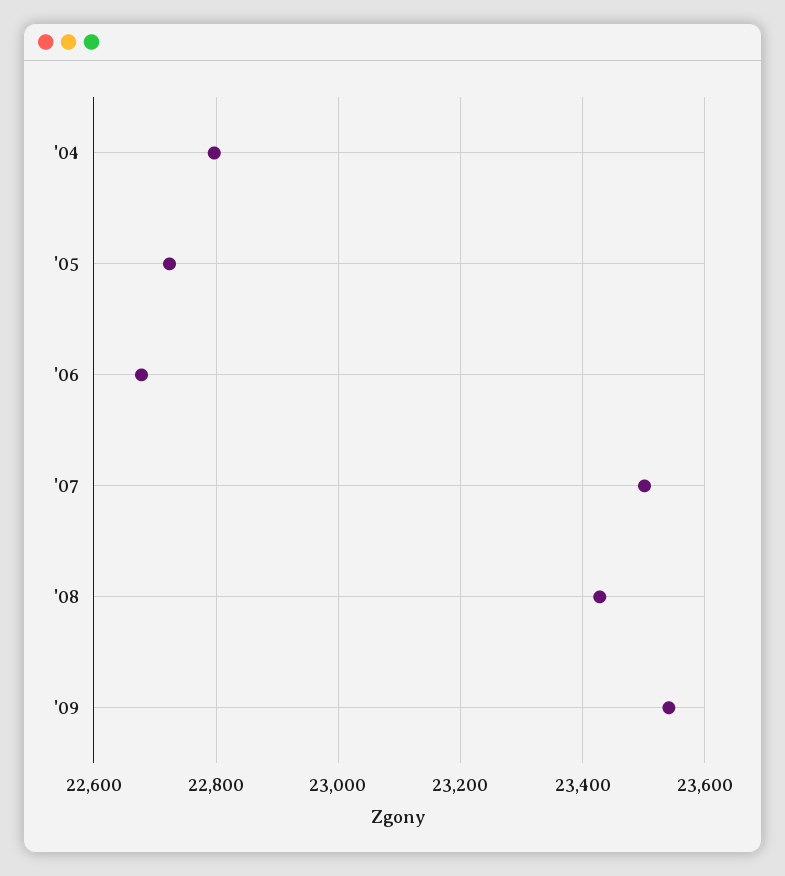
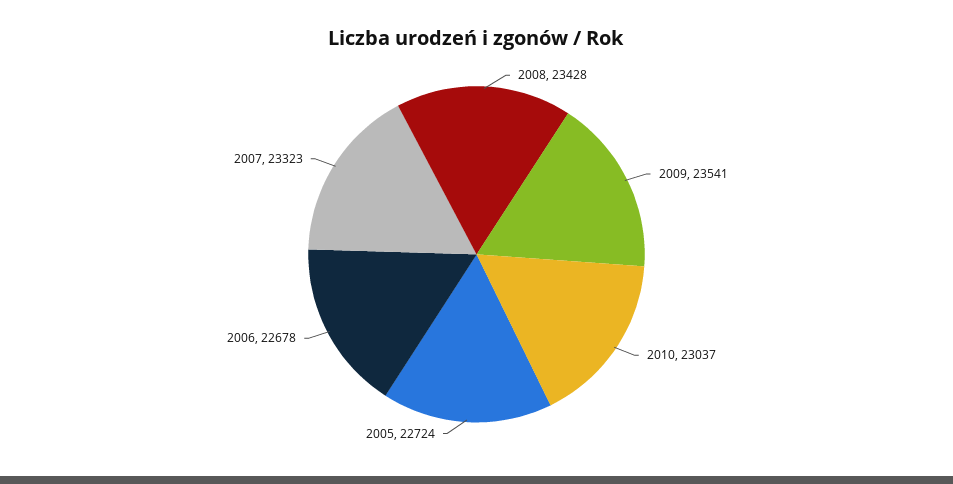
'04: 22800 -> none
'07: 23500 -> 23323
2010: none -> 23037

